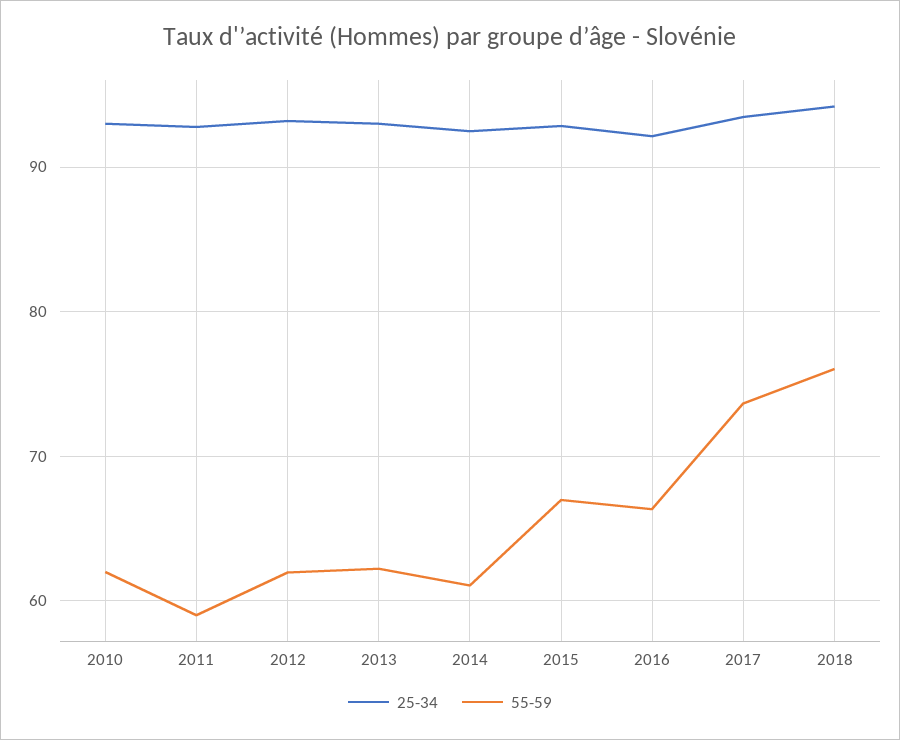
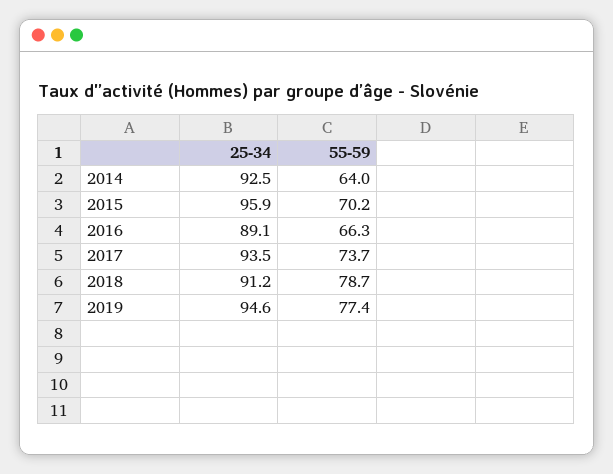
25-34, 2010: 93 -> none
55-59, 2010: 62 -> none
25-34, 2011: 93 -> none
55-59, 2011: 59 -> none
25-34, 2012: 93 -> none
55-59, 2012: 62 -> none
25-34, 2013: 93 -> none
55-59, 2013: 62 -> none
55-59, 2014: 61 -> 64
25-34, 2015: 93 -> 95.9
55-59, 2015: 67 -> 70.2
25-34, 2016: 92 -> 89.1
25-34, 2018: 94 -> 91.2
55-59, 2018: 76 -> 78.7
25-34, 2019: none -> 94.6
55-59, 2019: none -> 77.4

